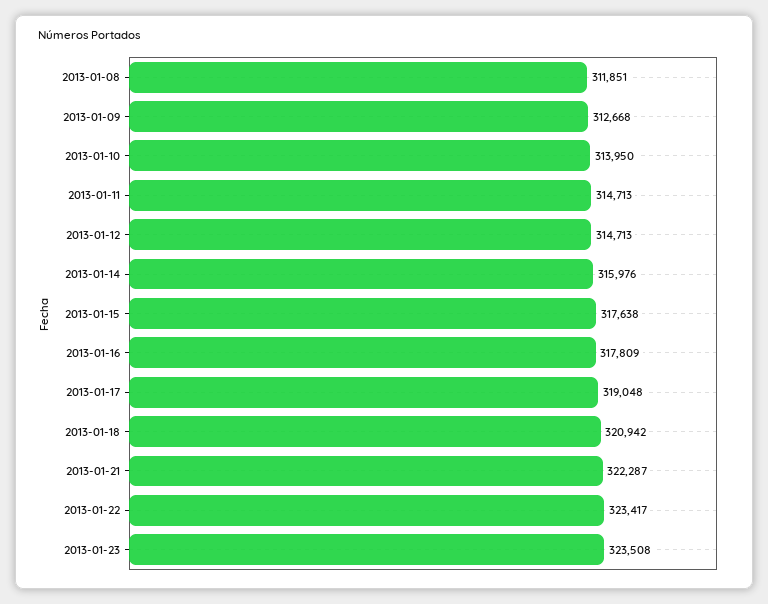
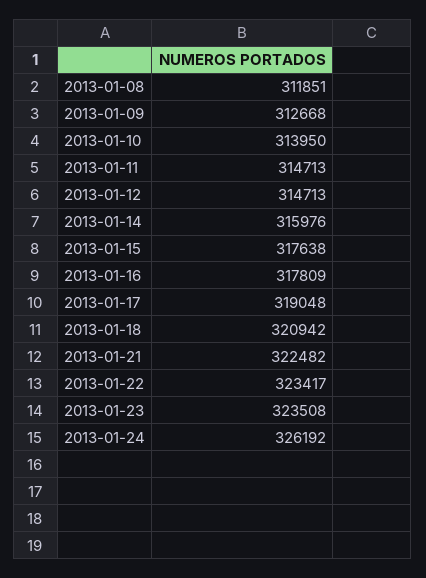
2013-01-21: 322287 -> 322482
2013-01-24: none -> 326192

